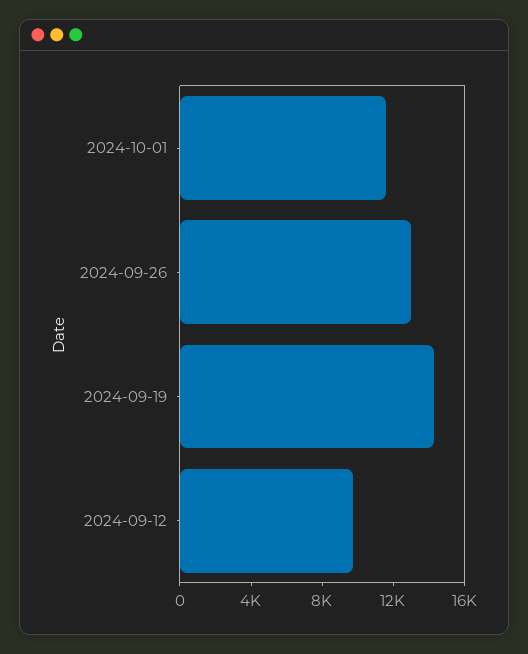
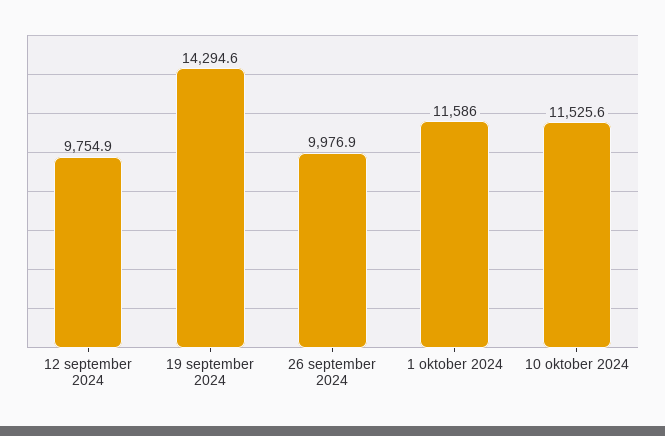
2024-09-26: 13000 -> 9976.9
10 oktober 2024: none -> 11525.6

